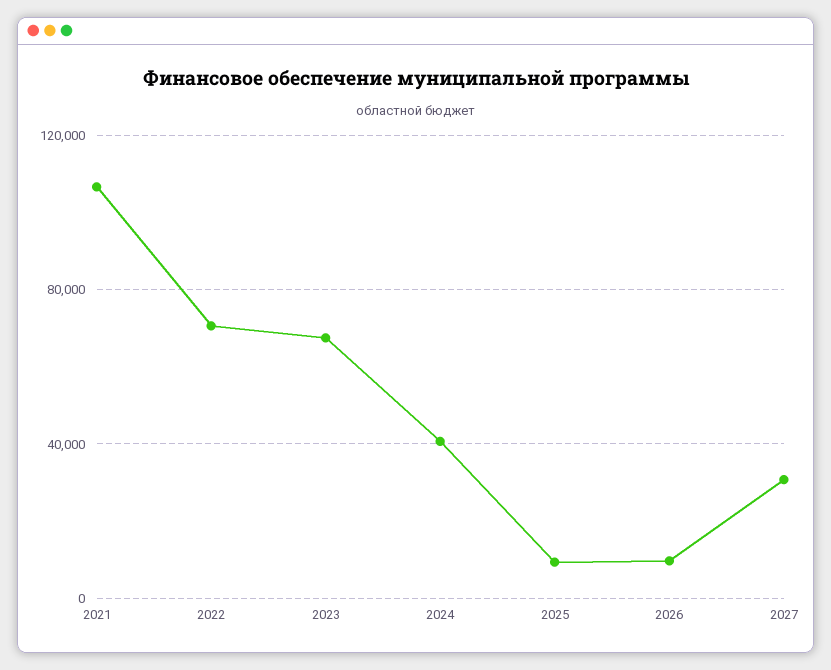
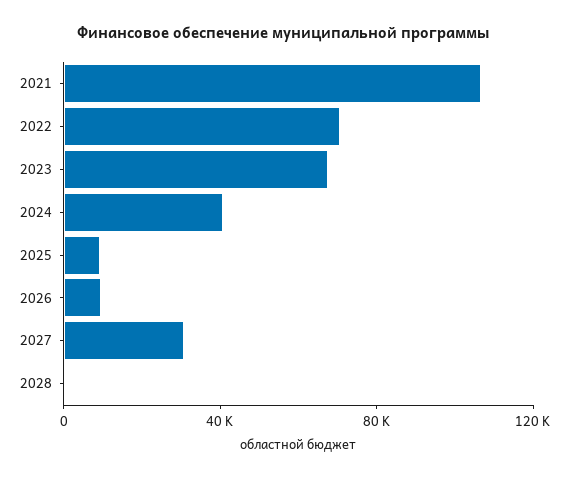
2028: none -> 0

